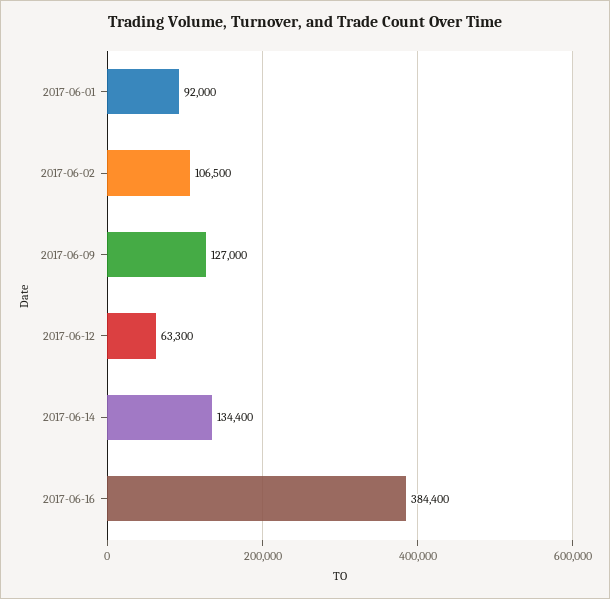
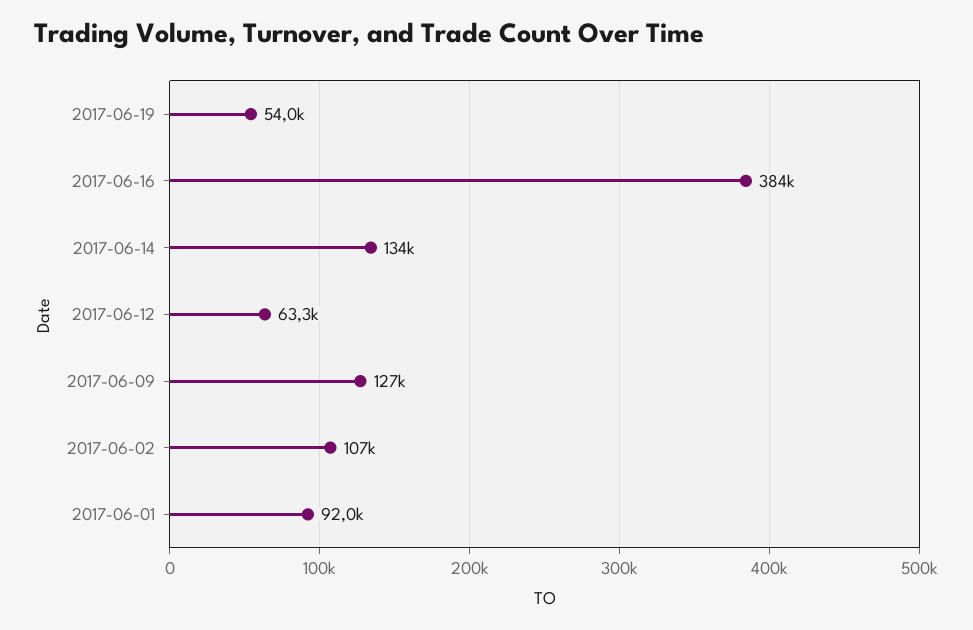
2017-06-19: none -> 54000

